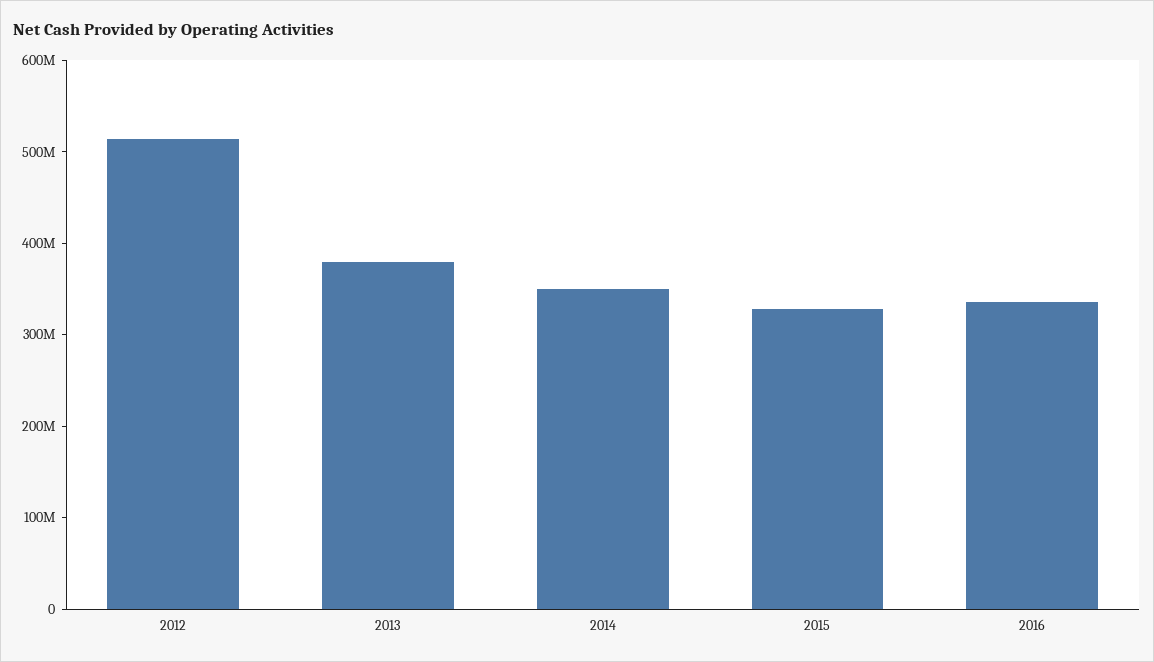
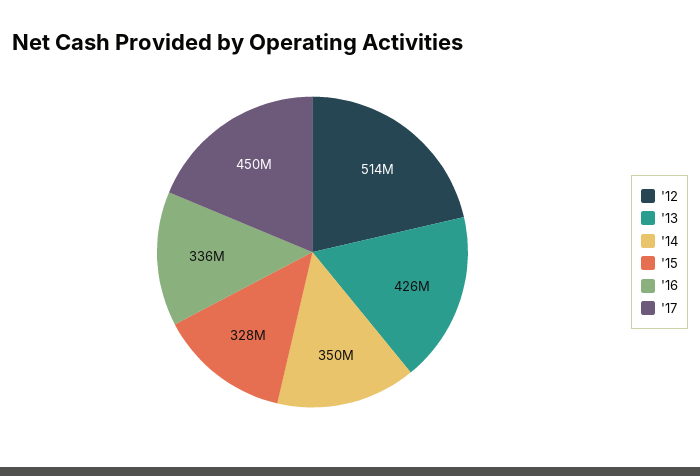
2013: 380000000 -> 426000000
'17: none -> 450000000

